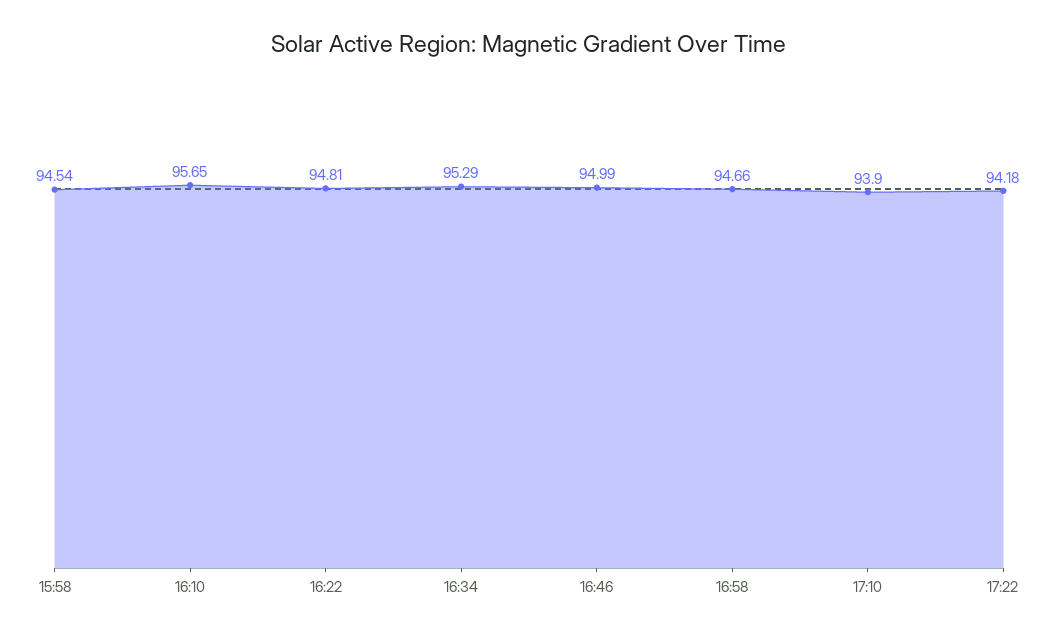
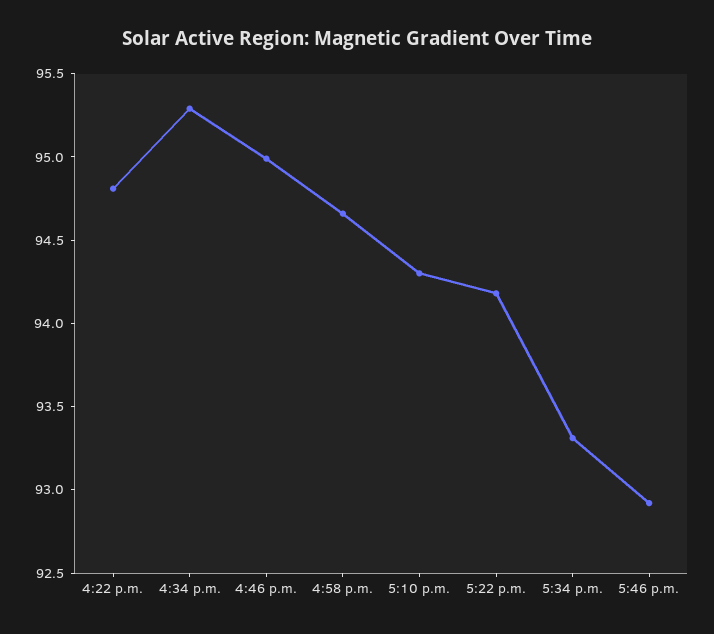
15:58: 94.54 -> none
16:10: 95.65 -> none
17:10: 93.9 -> 94.3
5:34 p.m.: none -> 93.3
5:46 p.m.: none -> 92.9

